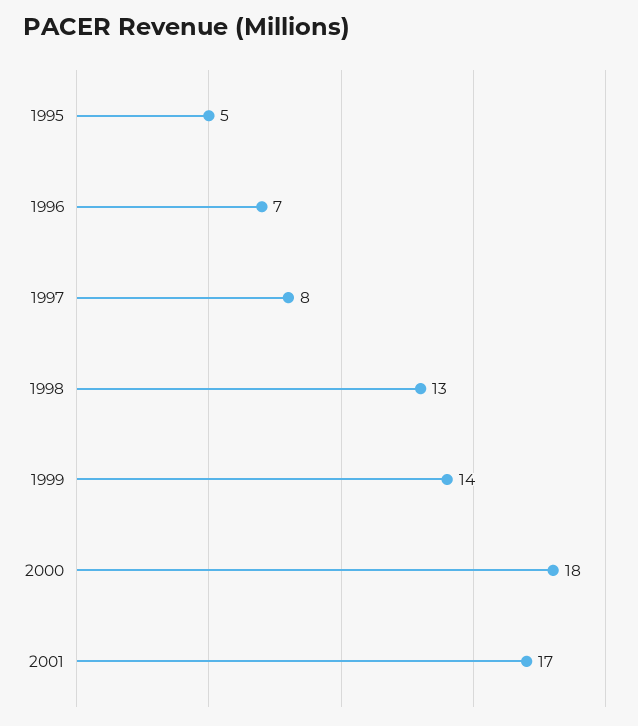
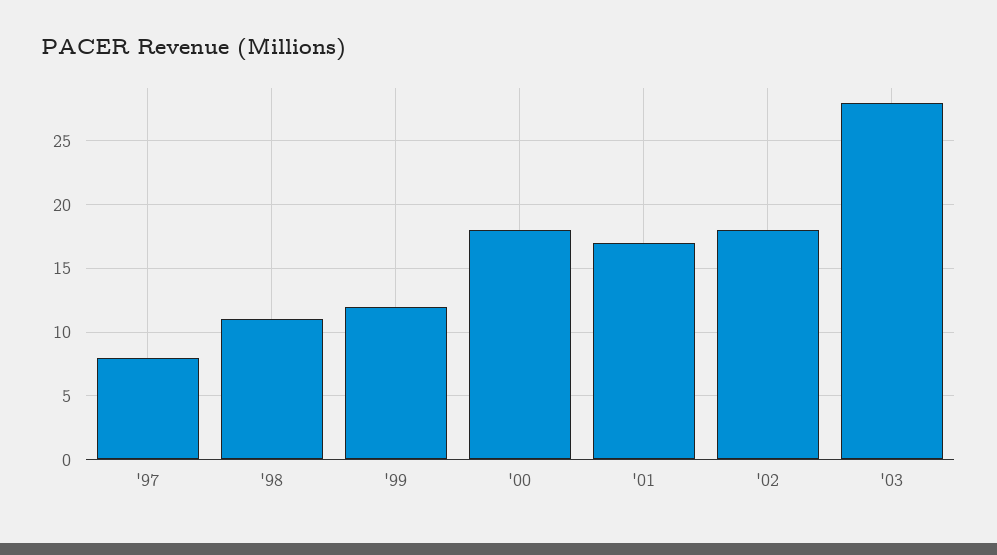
1995: 5 -> none
1996: 7 -> none
1998: 13 -> 11
1999: 14 -> 12
'02: none -> 18
'03: none -> 28

